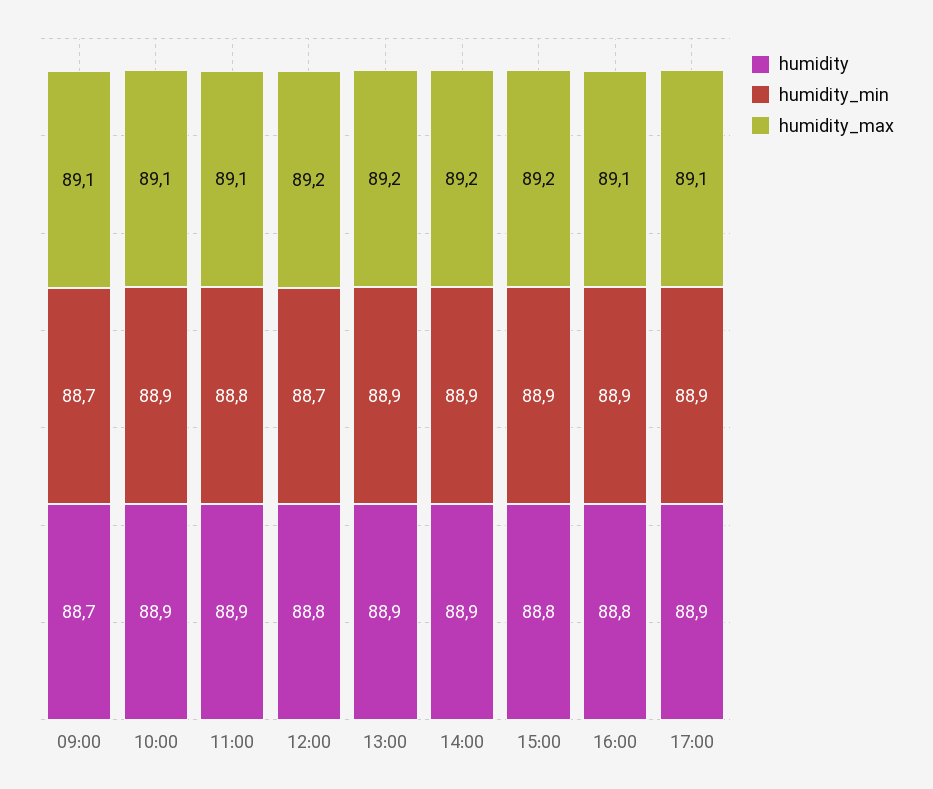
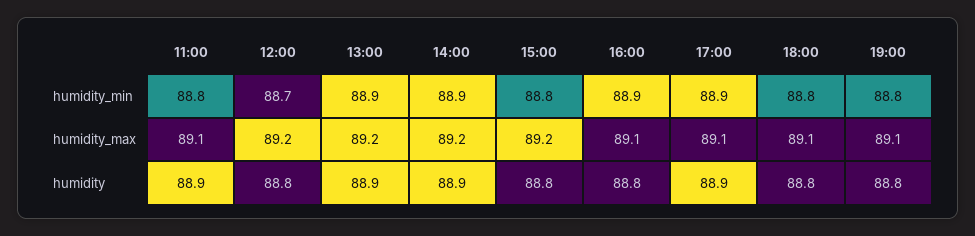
humidity, 09:00: 88.7 -> none
humidity_min, 09:00: 88.7 -> none
humidity_max, 09:00: 89.1 -> none
humidity, 10:00: 88.9 -> none
humidity_min, 10:00: 88.9 -> none
humidity_max, 10:00: 89.1 -> none
humidity_min, 15:00: 88.9 -> 88.8
humidity_min, 18:00: none -> 88.8
humidity_min, 19:00: none -> 88.8
humidity_max, 18:00: none -> 89.1
humidity_max, 19:00: none -> 89.1
humidity, 18:00: none -> 88.8
humidity, 19:00: none -> 88.8

